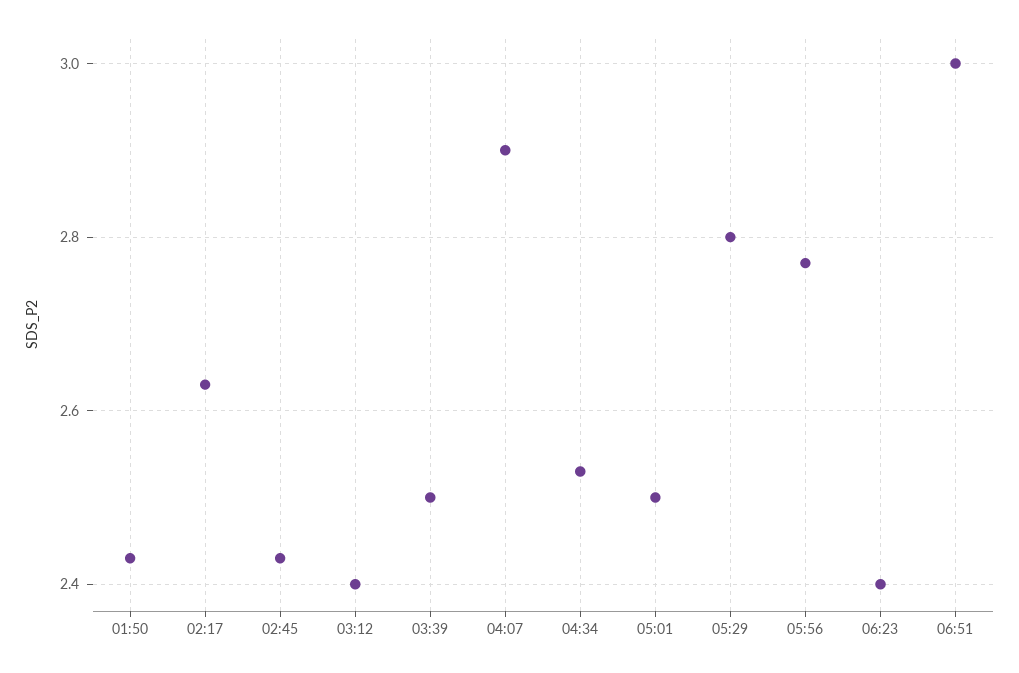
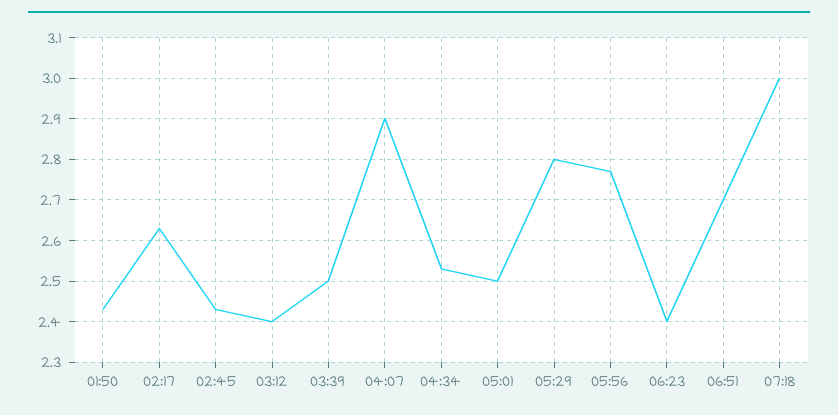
06:51: 3 -> 2.7
07:18: none -> 3

